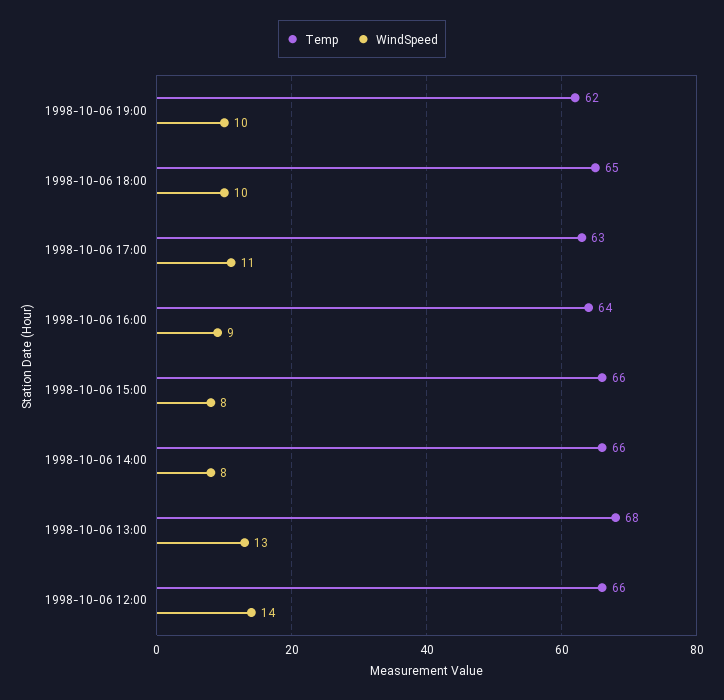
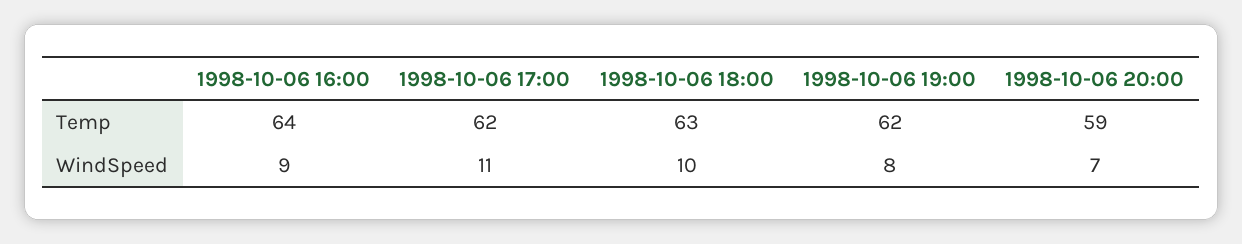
WindSpeed, 1998-10-06 19:00: 10 -> 8
Temp, 1998-10-06 18:00: 65 -> 63
Temp, 1998-10-06 17:00: 63 -> 62
Temp, 1998-10-06 15:00: 66 -> none
WindSpeed, 1998-10-06 15:00: 8 -> none
Temp, 1998-10-06 14:00: 66 -> none
WindSpeed, 1998-10-06 14:00: 8 -> none
Temp, 1998-10-06 13:00: 68 -> none
WindSpeed, 1998-10-06 13:00: 13 -> none
Temp, 1998-10-06 12:00: 66 -> none
WindSpeed, 1998-10-06 12:00: 14 -> none
Temp, 1998-10-06 20:00: none -> 59
WindSpeed, 1998-10-06 20:00: none -> 7

